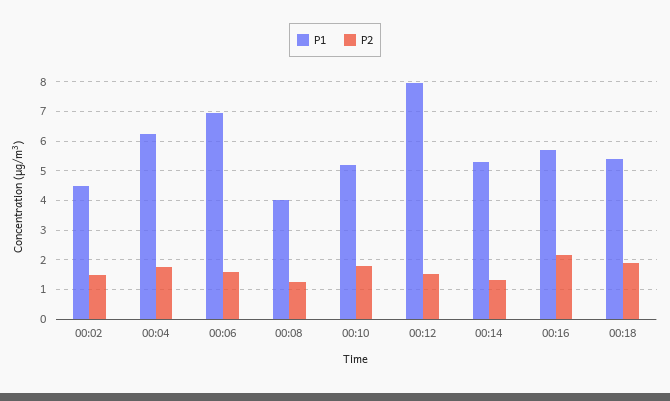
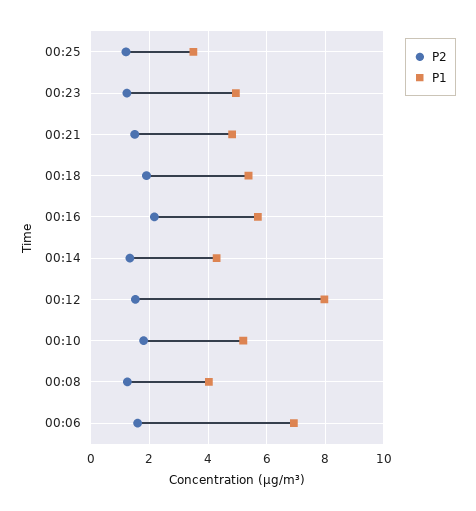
P1, 00:02: 4.5 -> none
P2, 00:02: 1.5 -> none
P1, 00:04: 6.25 -> none
P2, 00:04: 1.75 -> none
P1, 00:14: 5.25 -> 4.25
P2, 00:25: none -> 1.25
P1, 00:25: none -> 3.5
P2, 00:23: none -> 1.25
P1, 00:23: none -> 5
P2, 00:21: none -> 1.5
P1, 00:21: none -> 4.75

